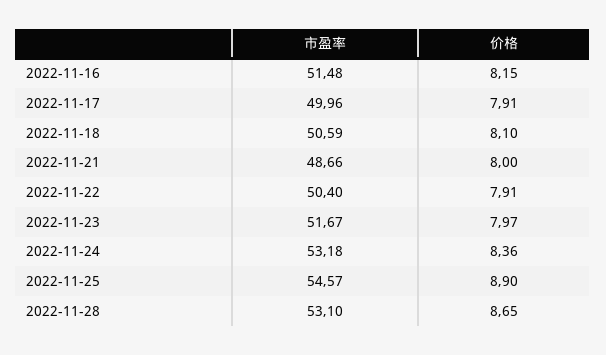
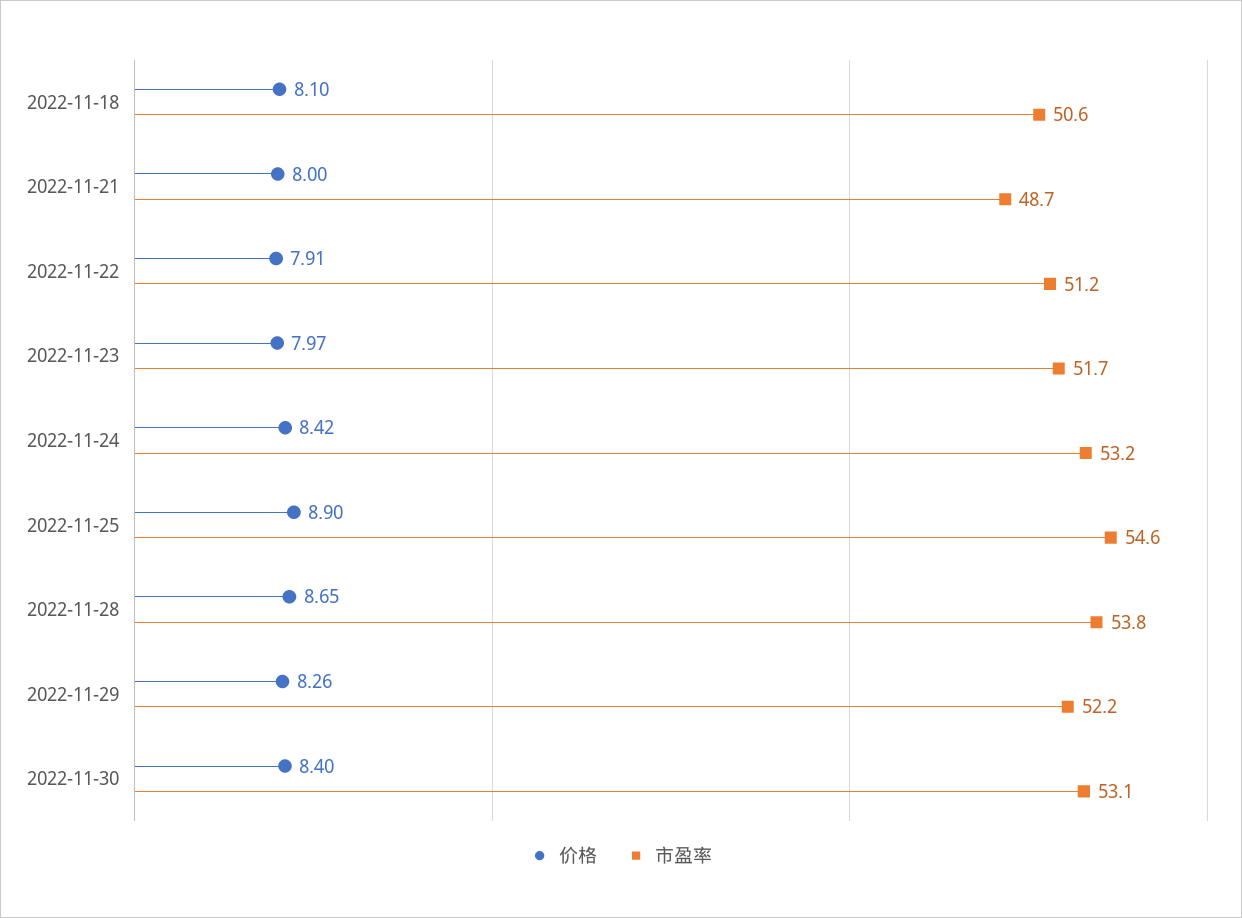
市盈率, 2022-11-16: 51.48 -> none
价格, 2022-11-16: 8.15 -> none
市盈率, 2022-11-17: 49.96 -> none
价格, 2022-11-17: 7.91 -> none
市盈率, 2022-11-22: 50.4 -> 51.2
价格, 2022-11-24: 8.36 -> 8.42
市盈率, 2022-11-28: 53.1 -> 53.8
价格, 2022-11-29: none -> 8.26
市盈率, 2022-11-29: none -> 52.2
价格, 2022-11-30: none -> 8.4
市盈率, 2022-11-30: none -> 53.1

